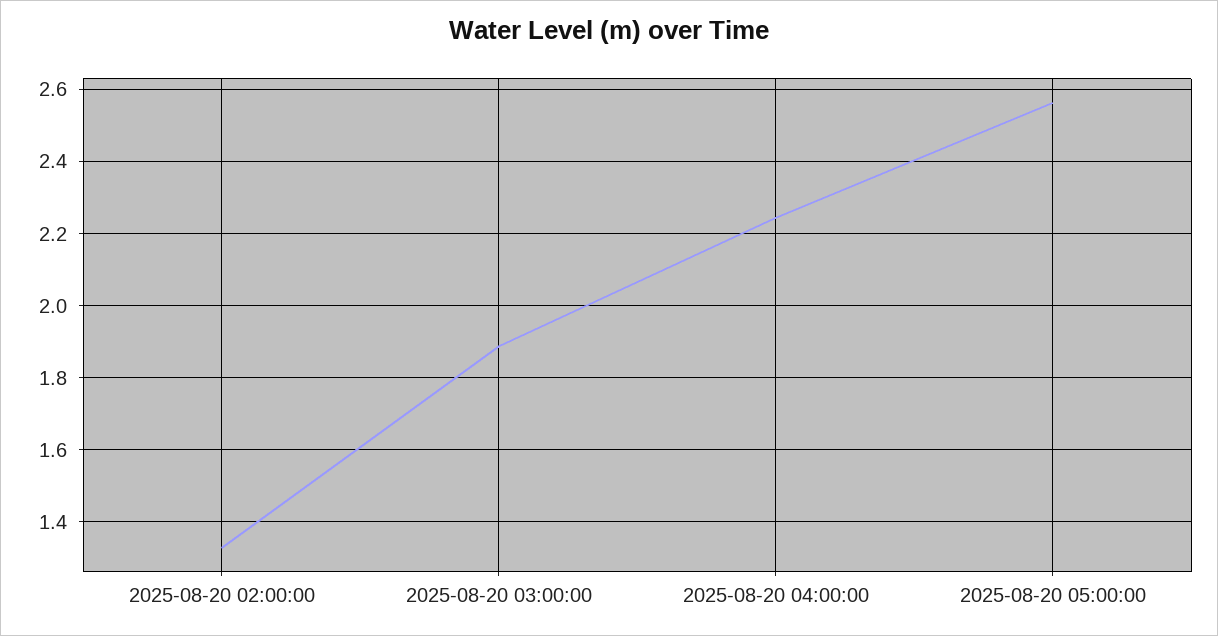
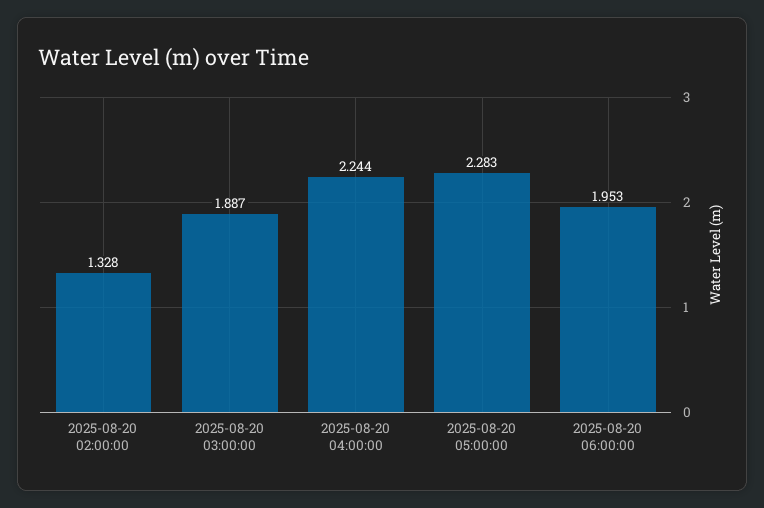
2025-08-20 05:00:00: 2.56 -> 2.283
2025-08-20 06:00:00: none -> 1.953

